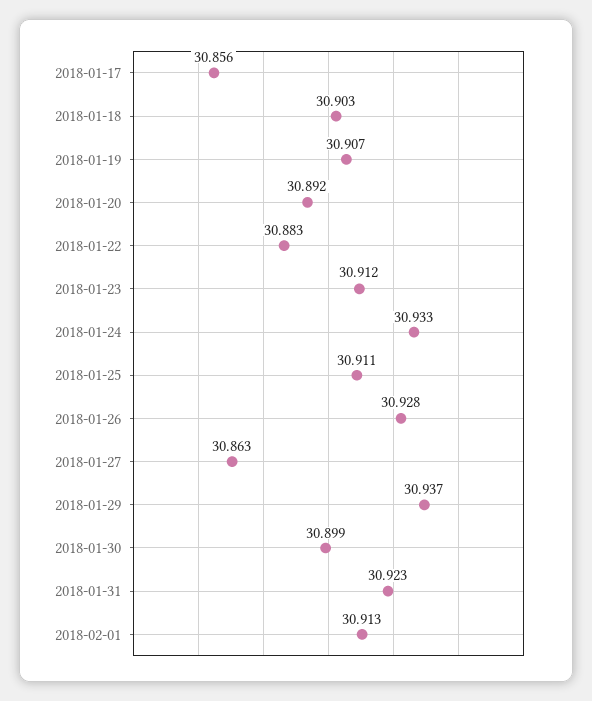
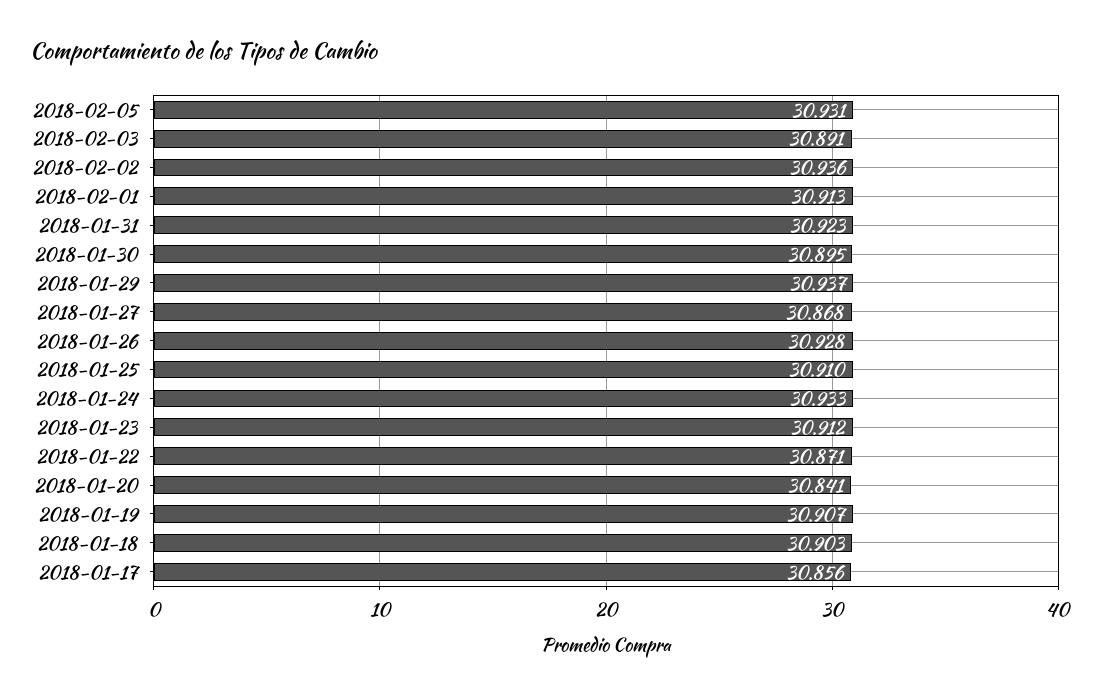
2018-01-20: 30.892 -> 30.841
2018-01-22: 30.883 -> 30.871
2018-01-25: 30.911 -> 30.91
2018-01-27: 30.863 -> 30.868
2018-01-30: 30.899 -> 30.895
2018-02-05: none -> 30.931
2018-02-03: none -> 30.891
2018-02-02: none -> 30.936

